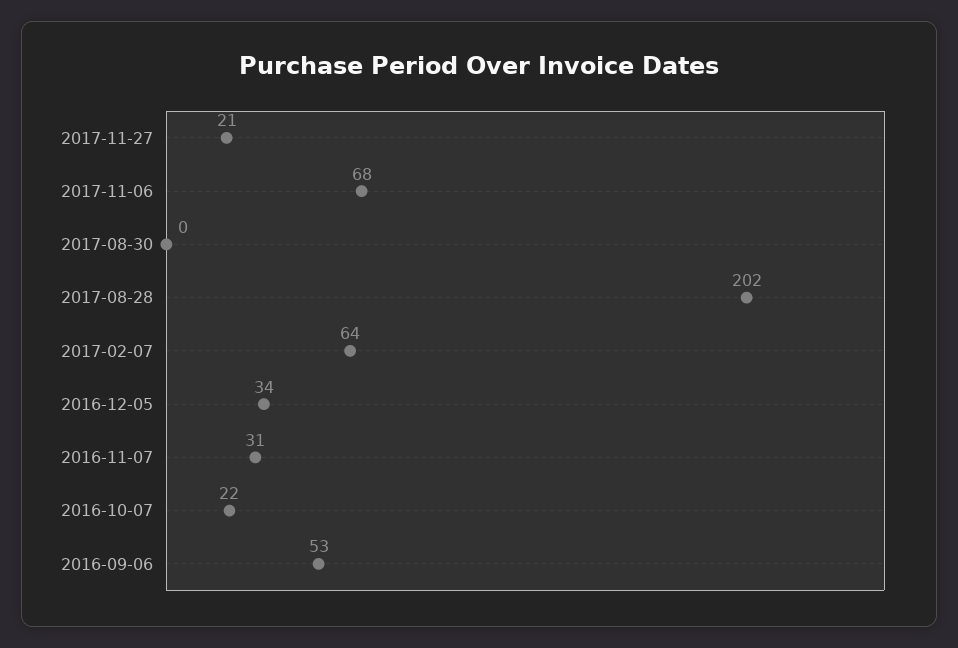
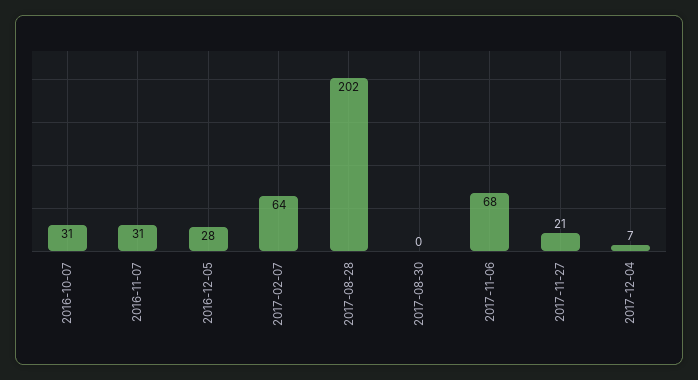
2016-12-05: 34 -> 28
2016-10-07: 22 -> 31
2016-09-06: 53 -> none
2017-12-04: none -> 7

